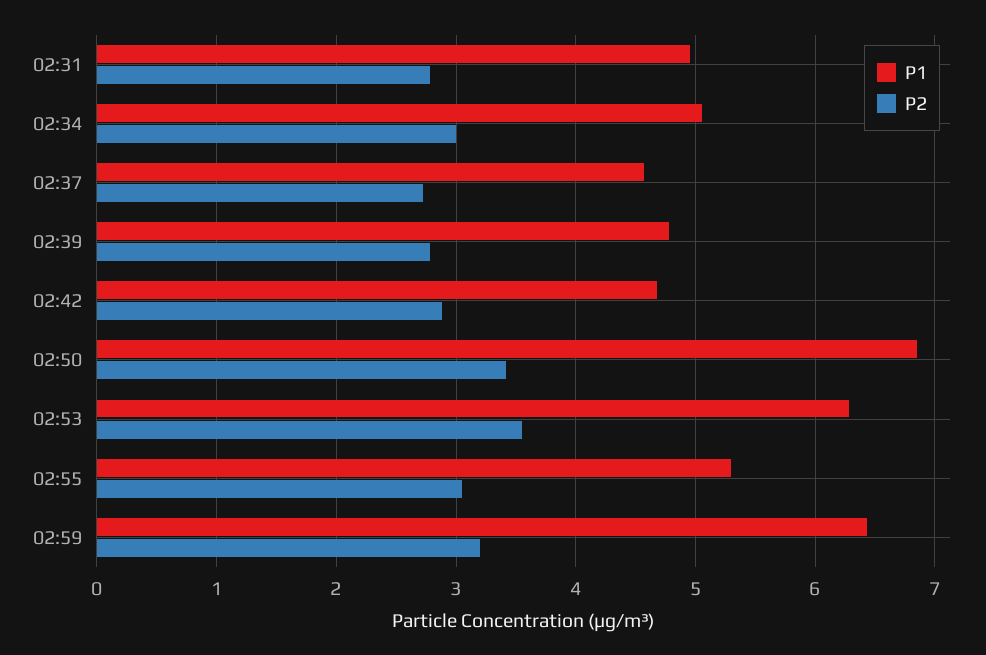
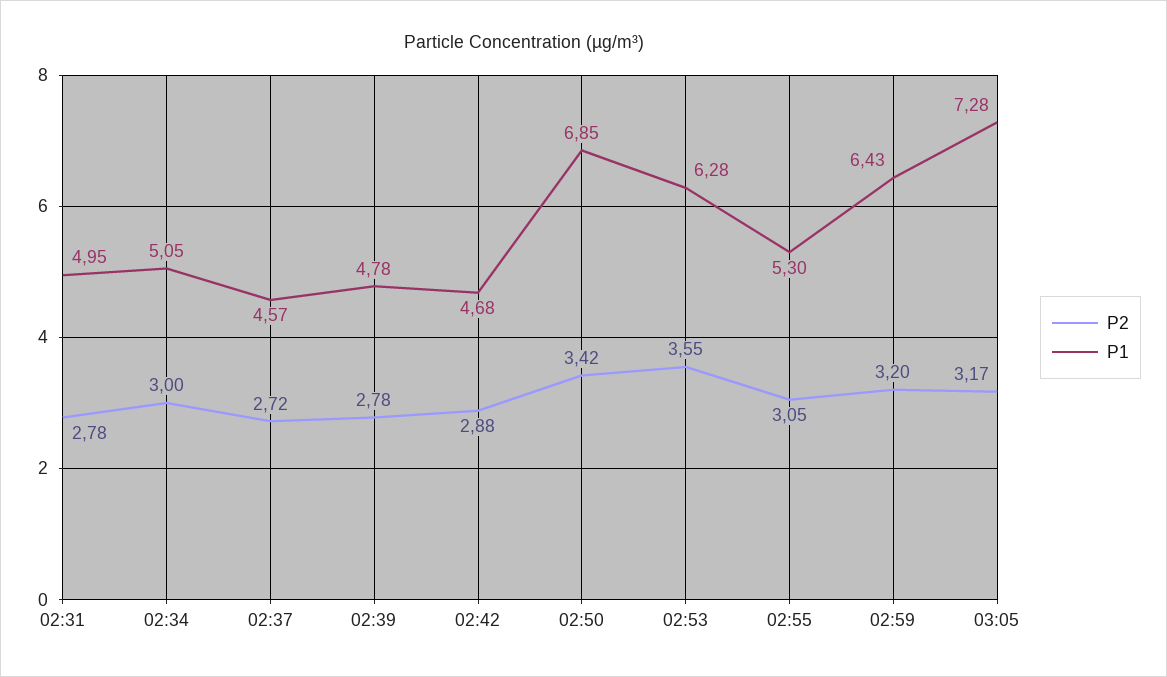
P2, 03:05: none -> 3.17
P1, 03:05: none -> 7.28

